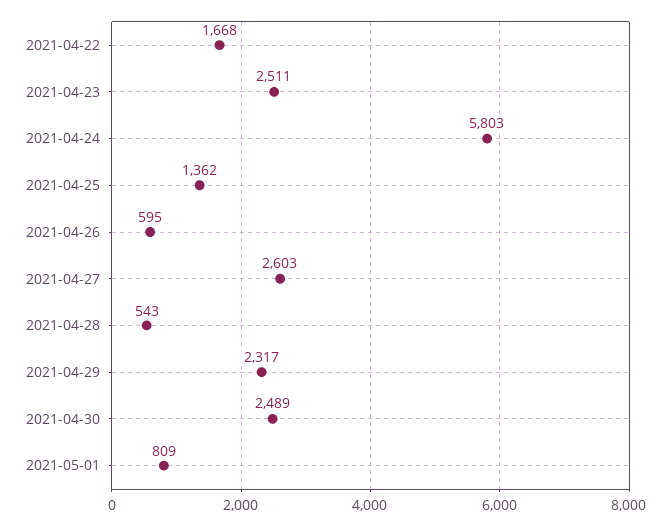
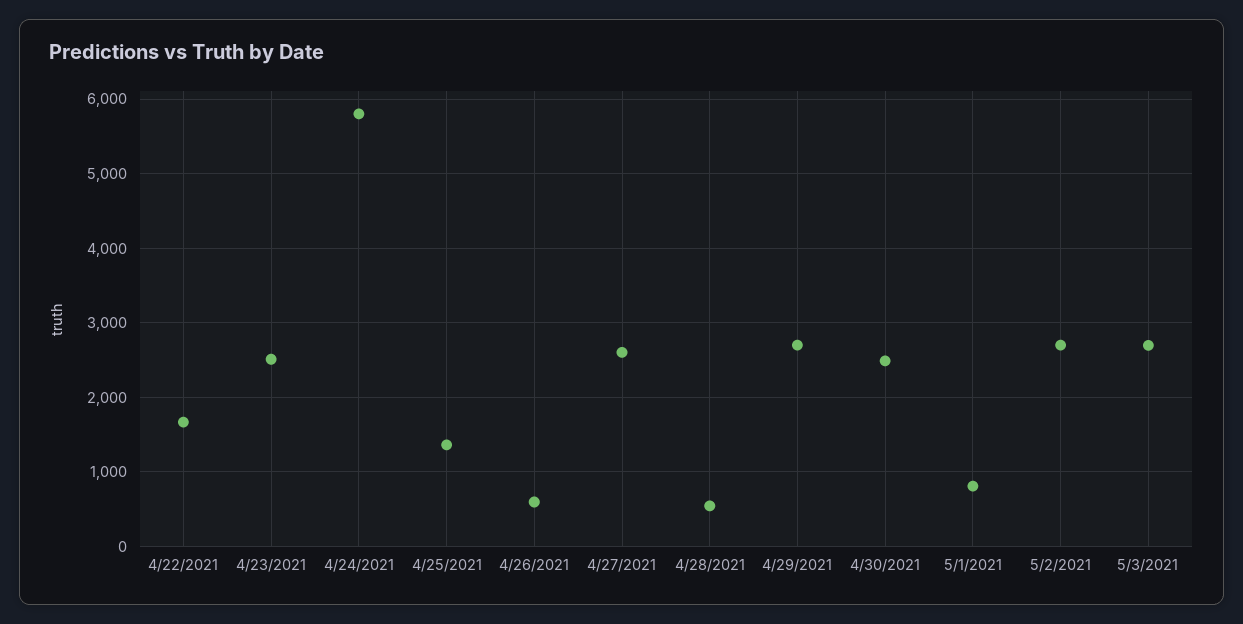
2021-04-29: 2317 -> 2700
5/2/2021: none -> 2700
5/3/2021: none -> 2700

